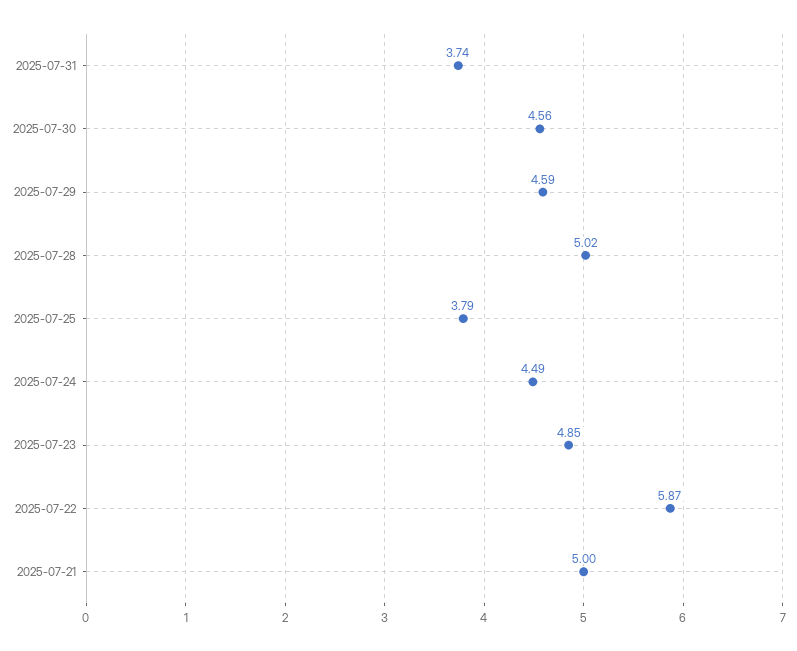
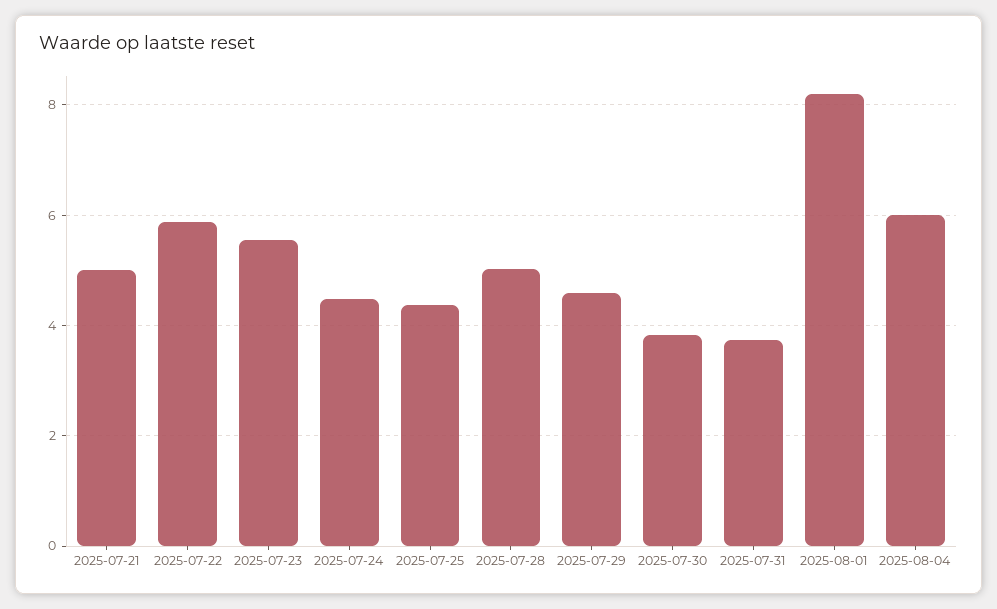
2025-07-30: 4.56 -> 3.8
2025-07-25: 3.79 -> 4.4
2025-07-23: 4.85 -> 5.6
2025-08-01: none -> 8.2
2025-08-04: none -> 6

